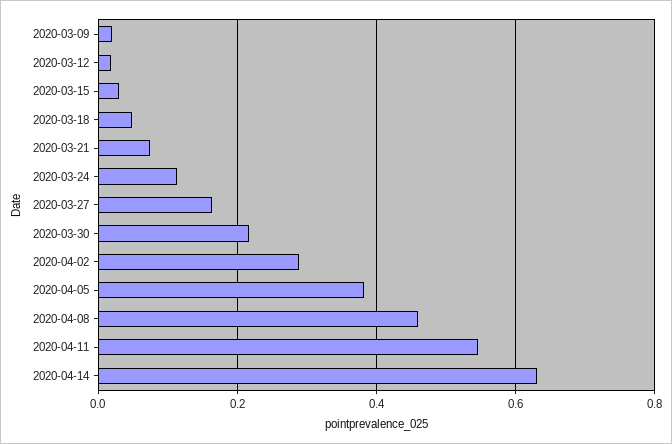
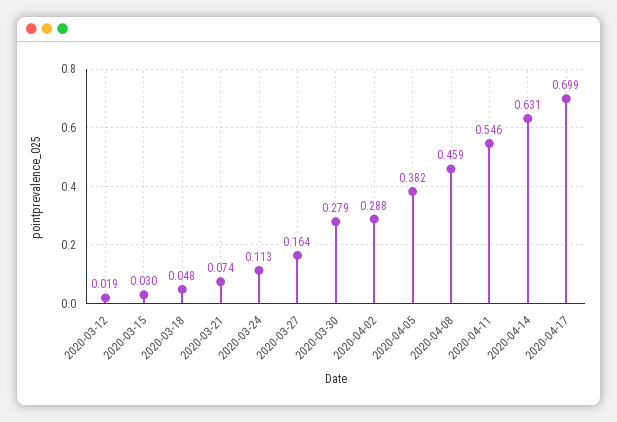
2020-03-09: 0.02 -> none
2020-03-30: 0.22 -> 0.279
2020-04-17: none -> 0.699

